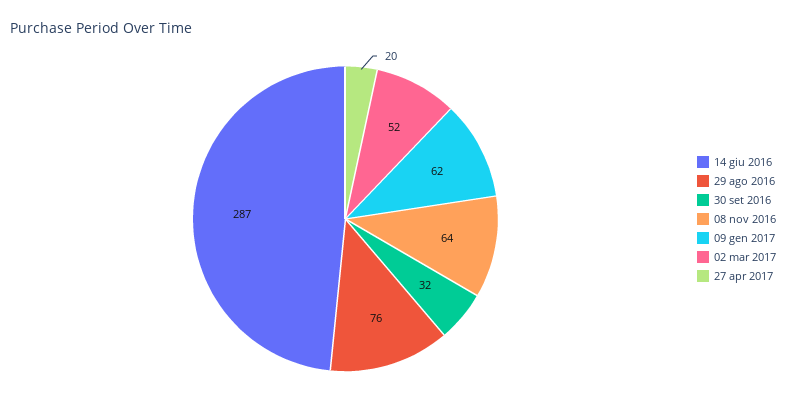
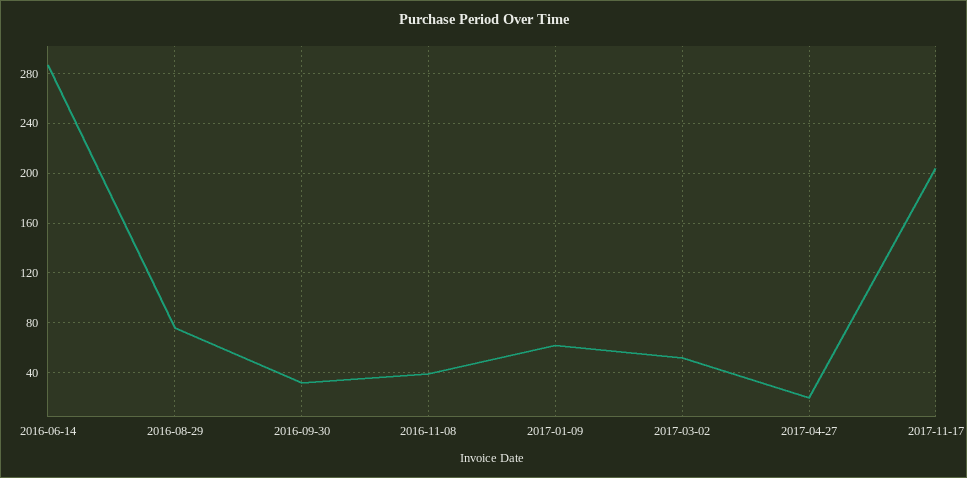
08 nov 2016: 64 -> 40
2017-11-17: none -> 205

